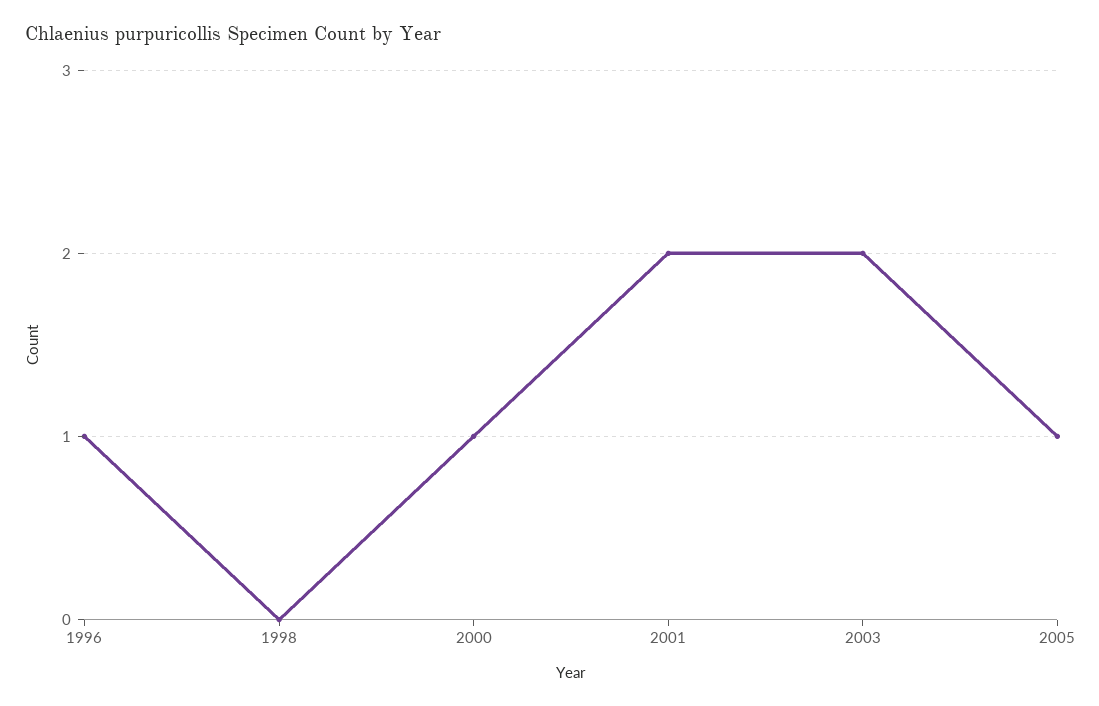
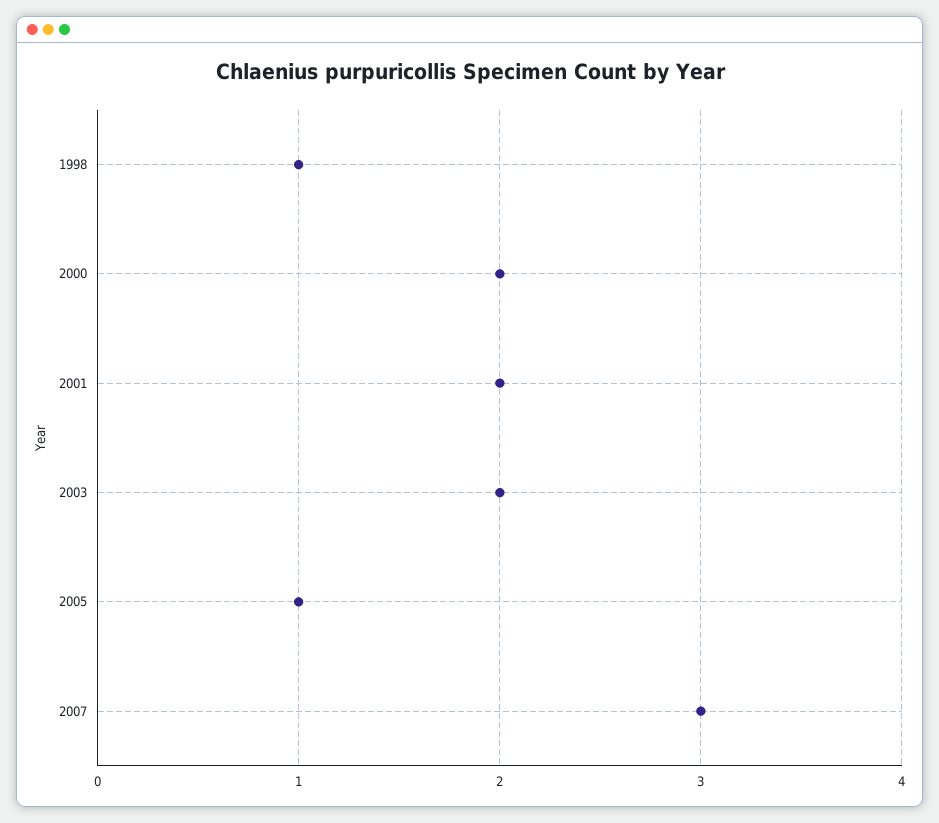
1996: 1 -> none
1998: 0 -> 1
2000: 1 -> 2
2007: none -> 3

